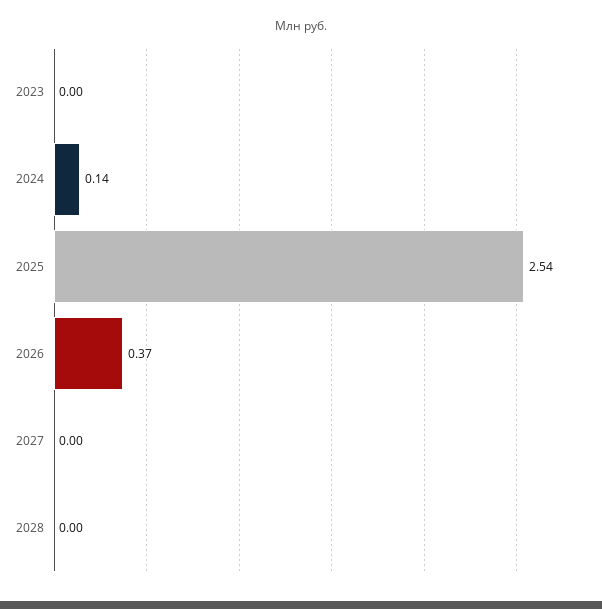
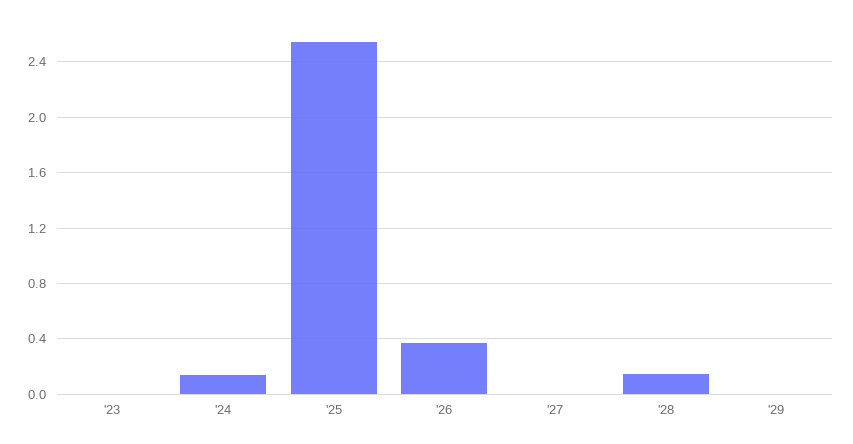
2028: 0 -> 0.15
'29: none -> 0

